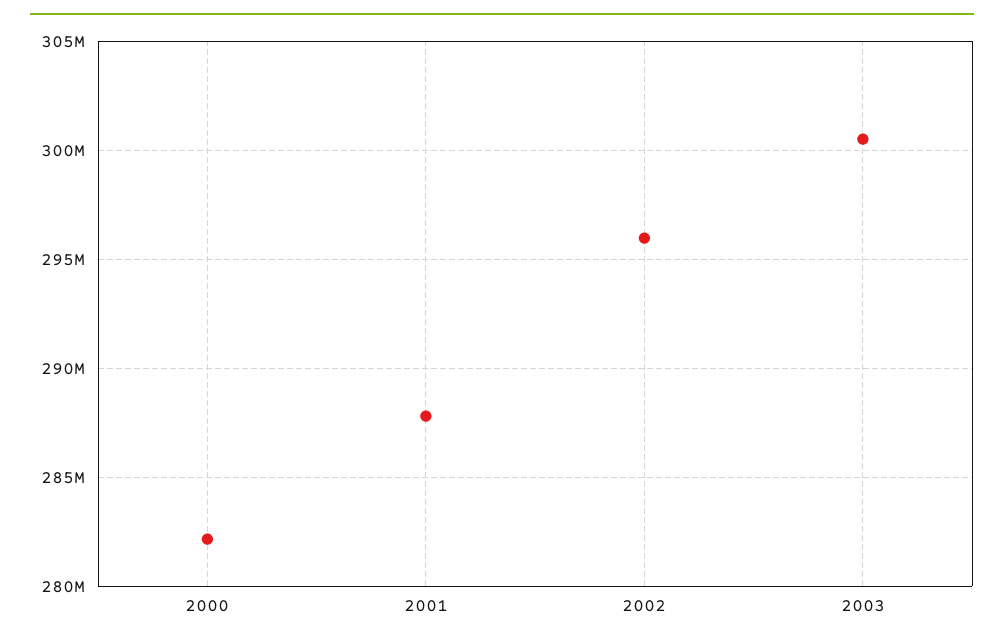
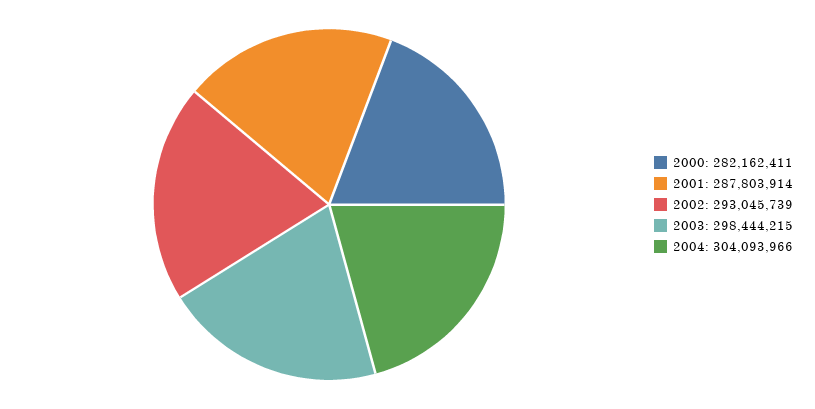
2002: 296000000 -> 293045739
2003: 300500000 -> 298444215
2004: none -> 304093966

